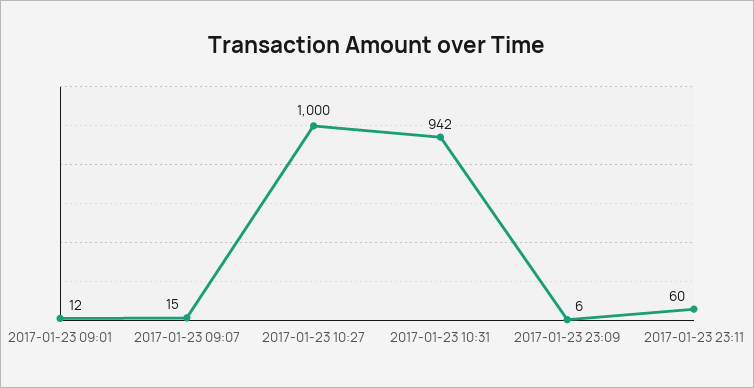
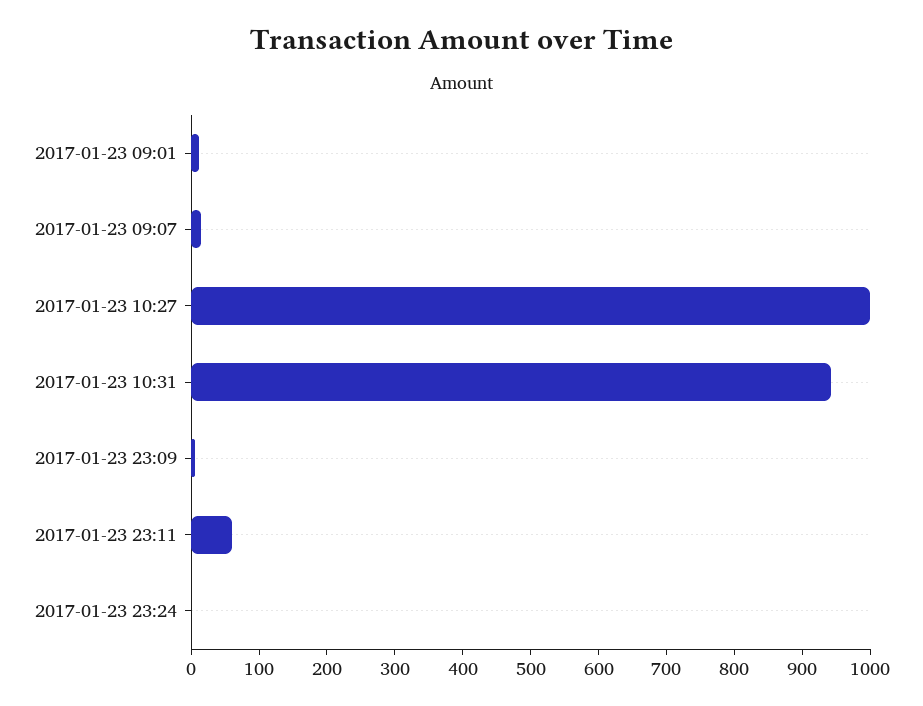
2017-01-23 23:24: none -> 0

